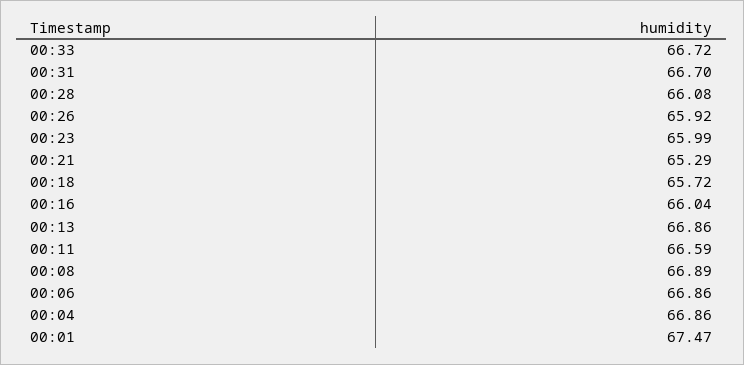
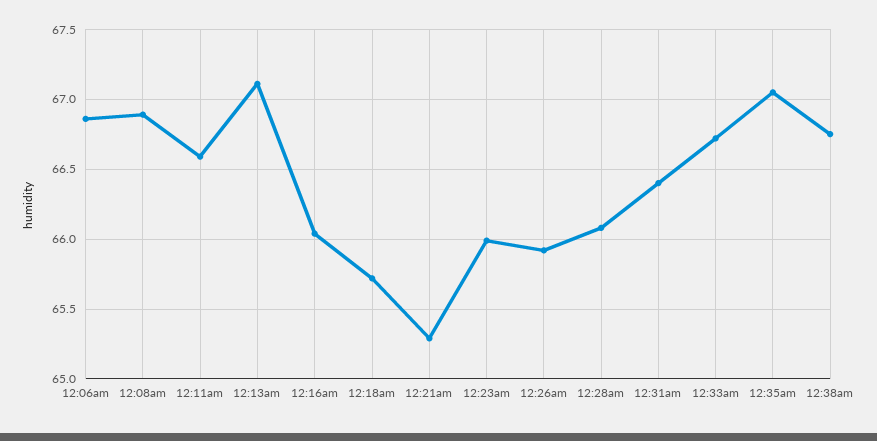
00:31: 66.7 -> 66.4
00:13: 66.86 -> 67.1
00:04: 66.86 -> none
00:01: 67.47 -> none
12:35am: none -> 67.05
12:38am: none -> 66.75

